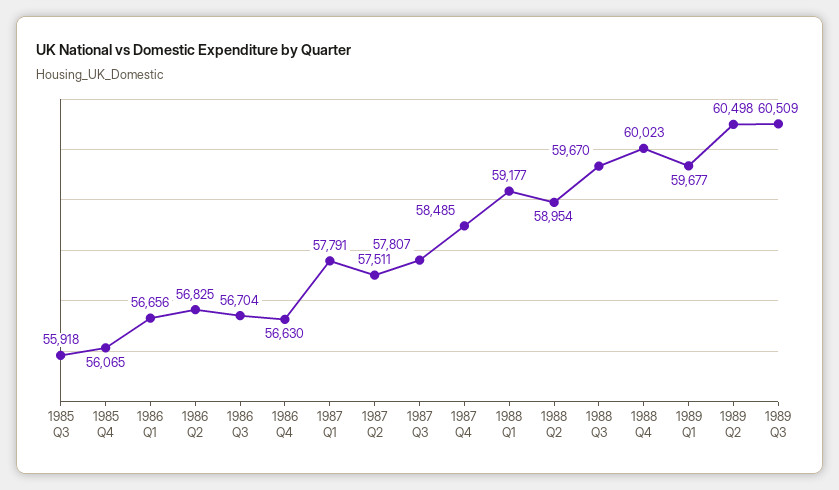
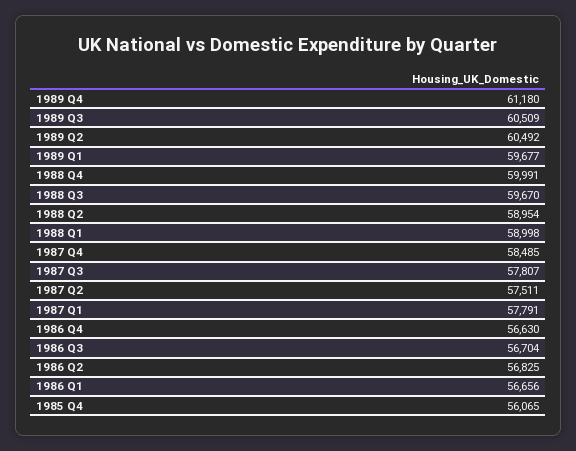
1985 Q3: 55918 -> none
1988 Q1: 59177 -> 58998
1988 Q4: 60023 -> 59991
1989 Q2: 60498 -> 60492
1989 Q4: none -> 61180

